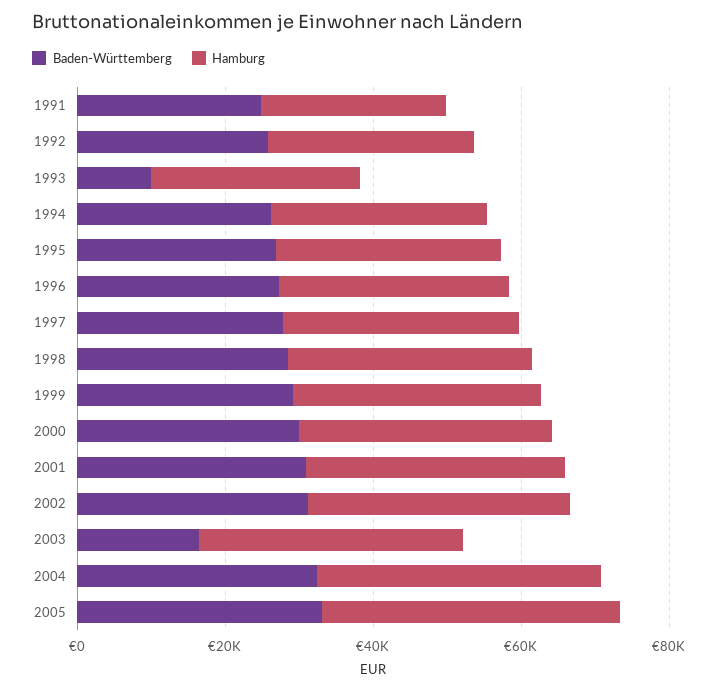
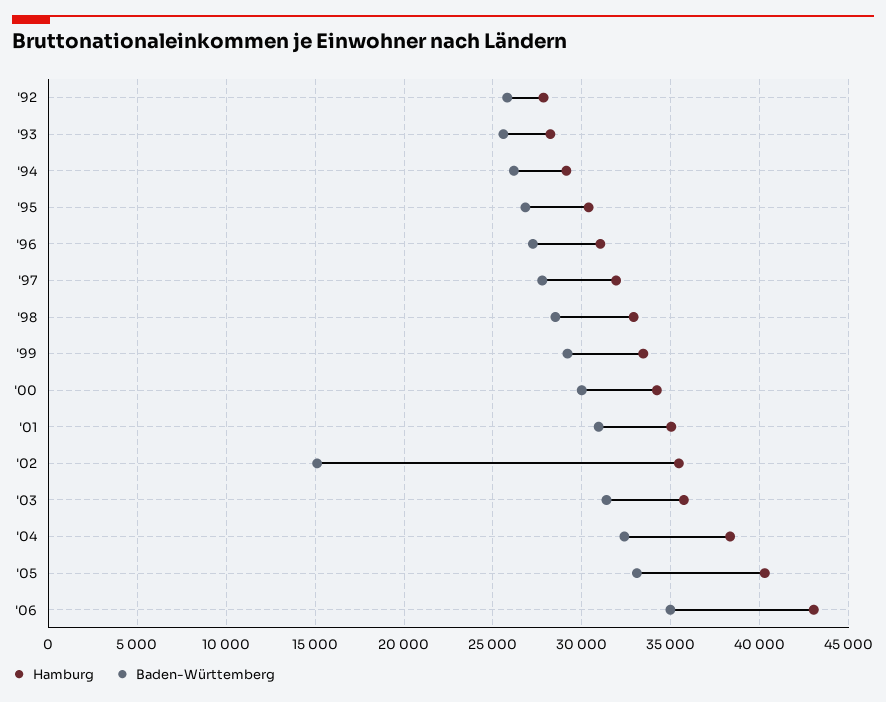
Baden-Württemberg, 1991: 25000 -> none
Hamburg, 1991: 25000 -> none
Baden-Württemberg, 1993: 10000 -> 25500
Baden-Württemberg, 2002: 30000 -> 15000
Baden-Württemberg, 2003: 15000 -> 31500
Hamburg, '06: none -> 43000
Baden-Württemberg, '06: none -> 35000

